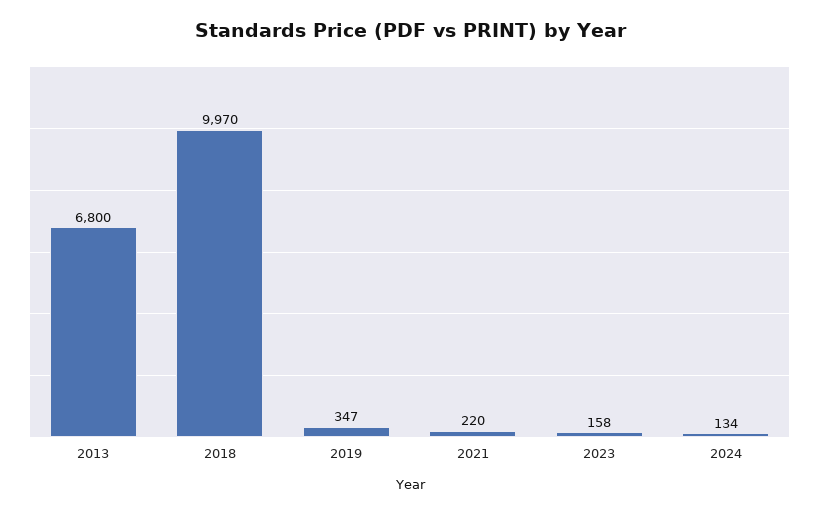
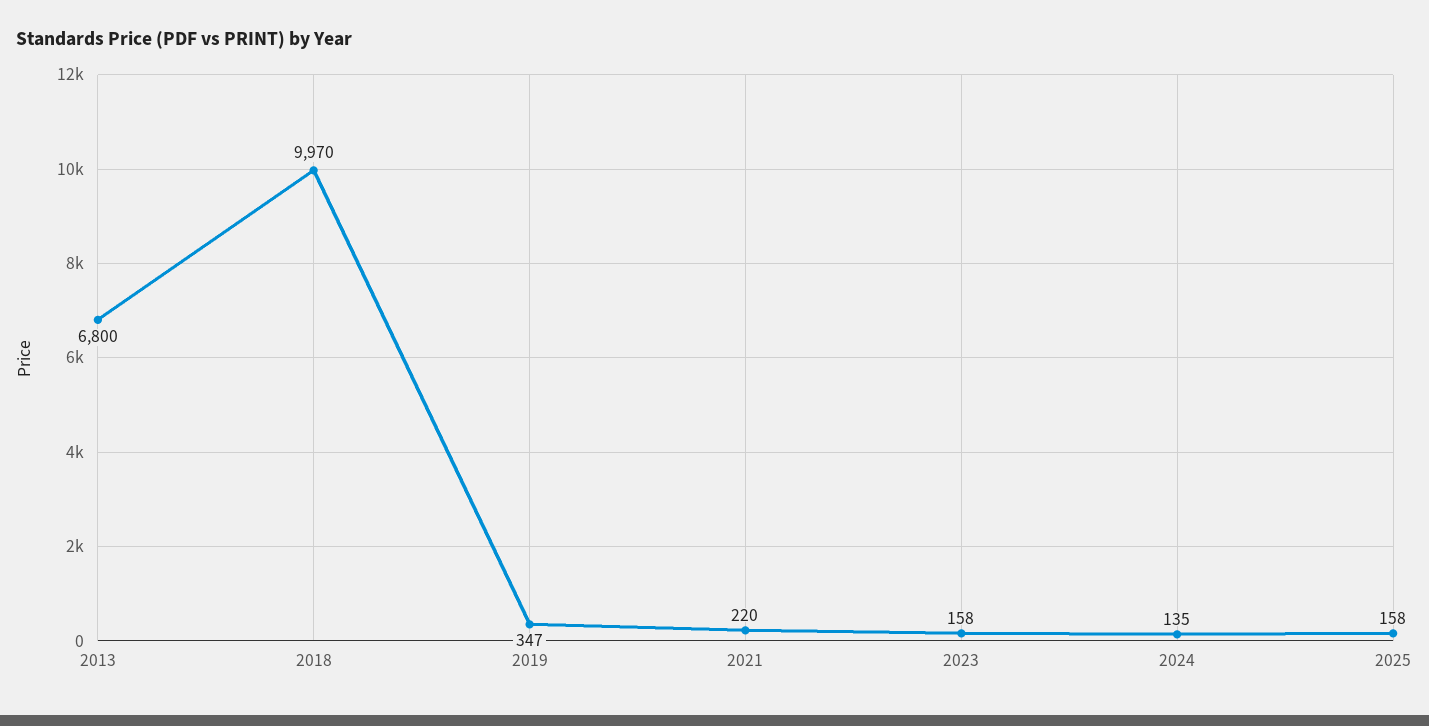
2024: 134 -> 135
2025: none -> 158

